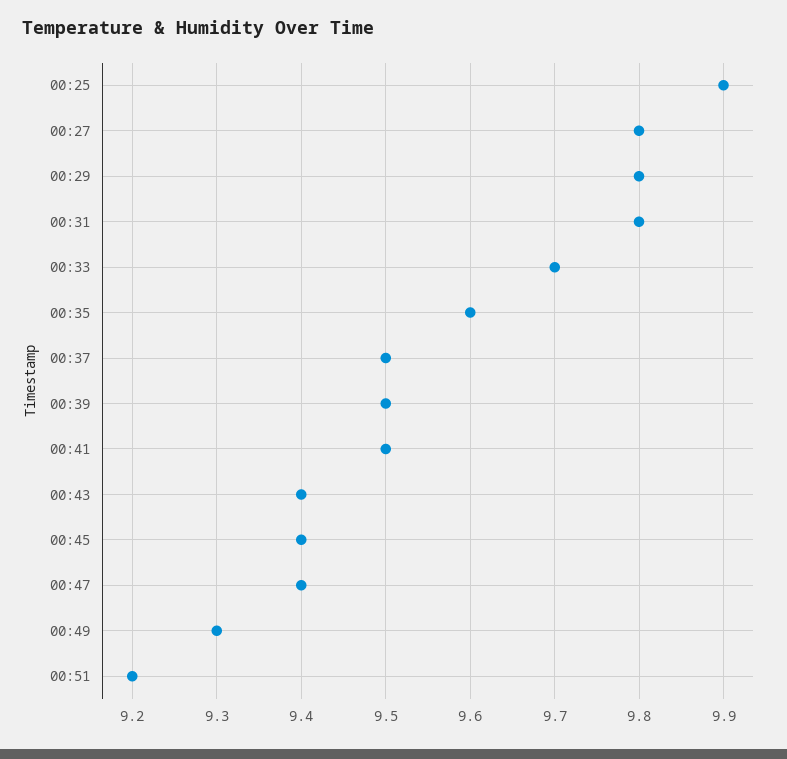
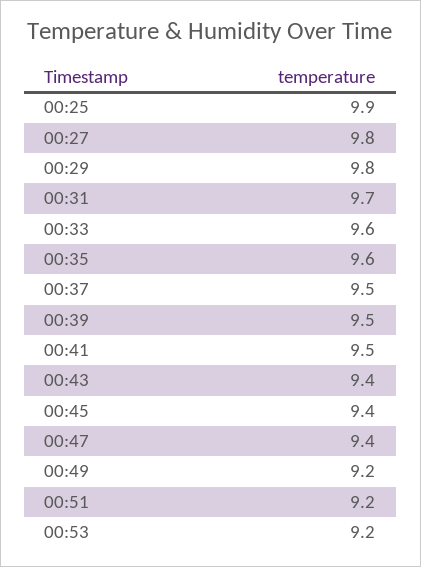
00:31: 9.8 -> 9.7
00:33: 9.7 -> 9.6
00:49: 9.3 -> 9.2
00:53: none -> 9.2

